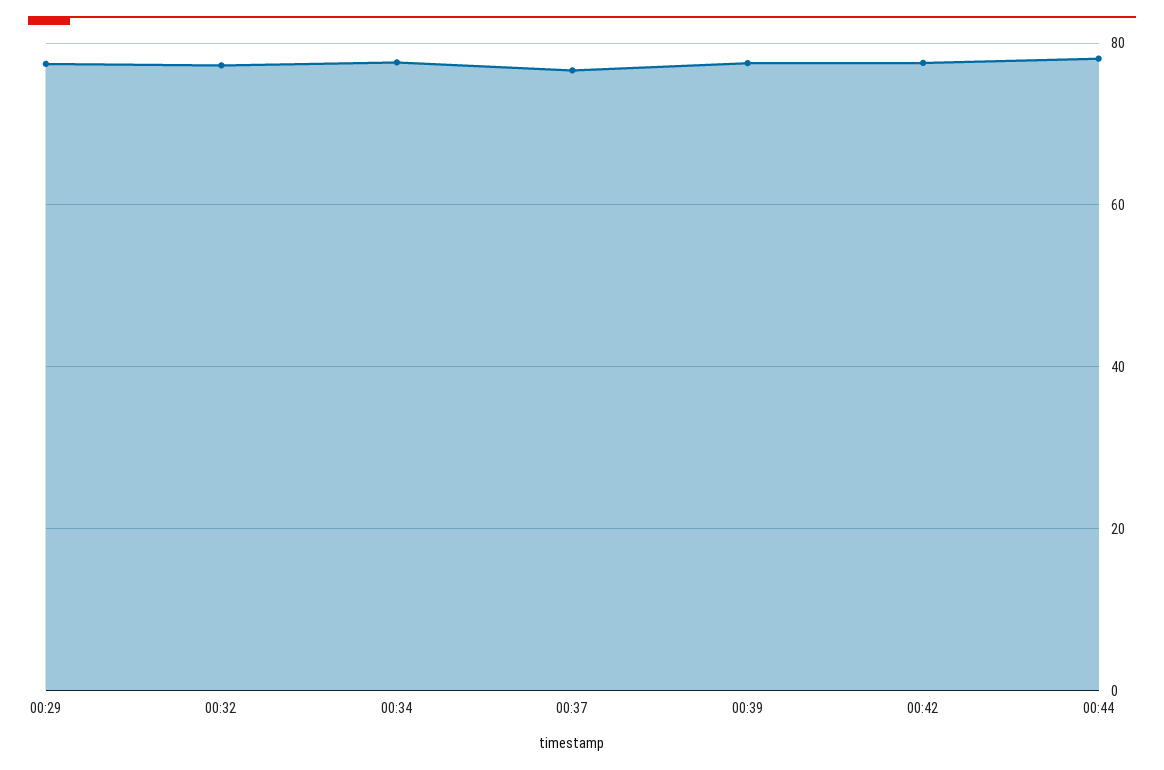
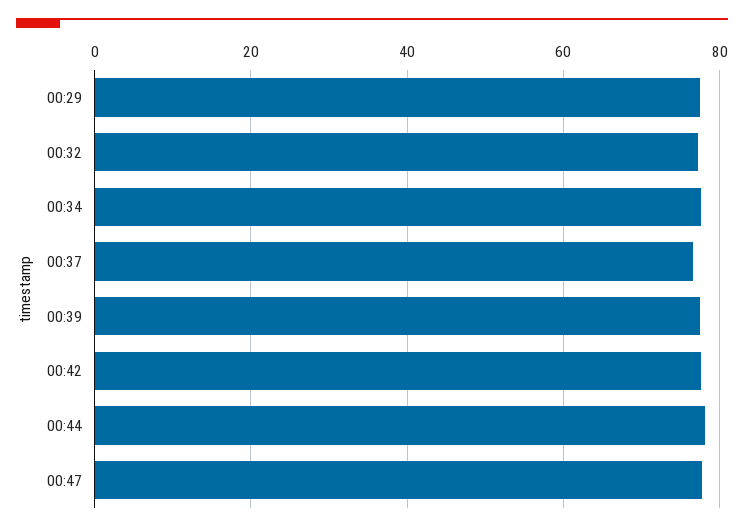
00:47: none -> 78

